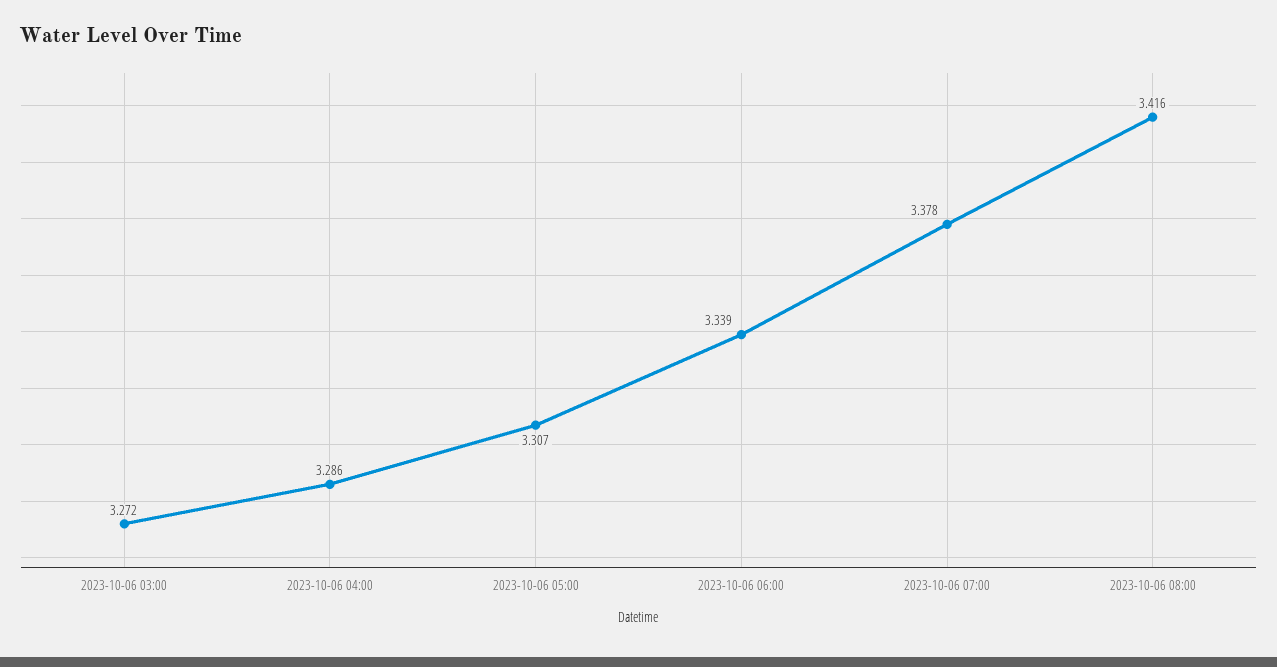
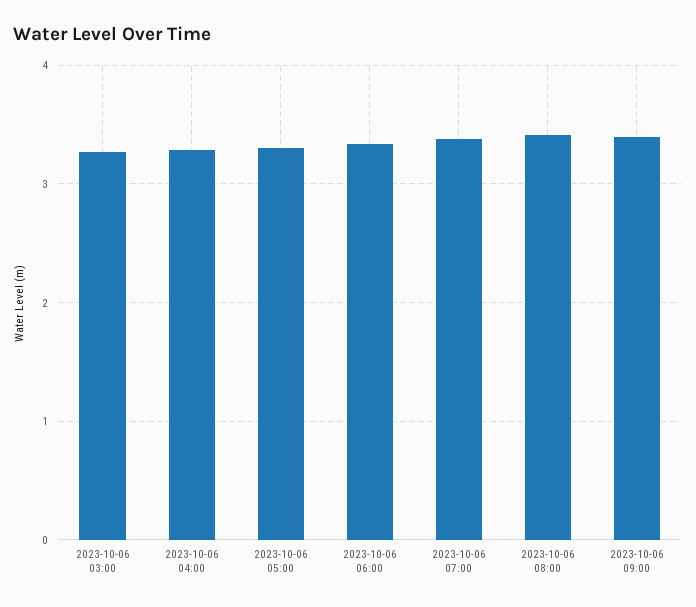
2023-10-06 09:00: none -> 3.4

